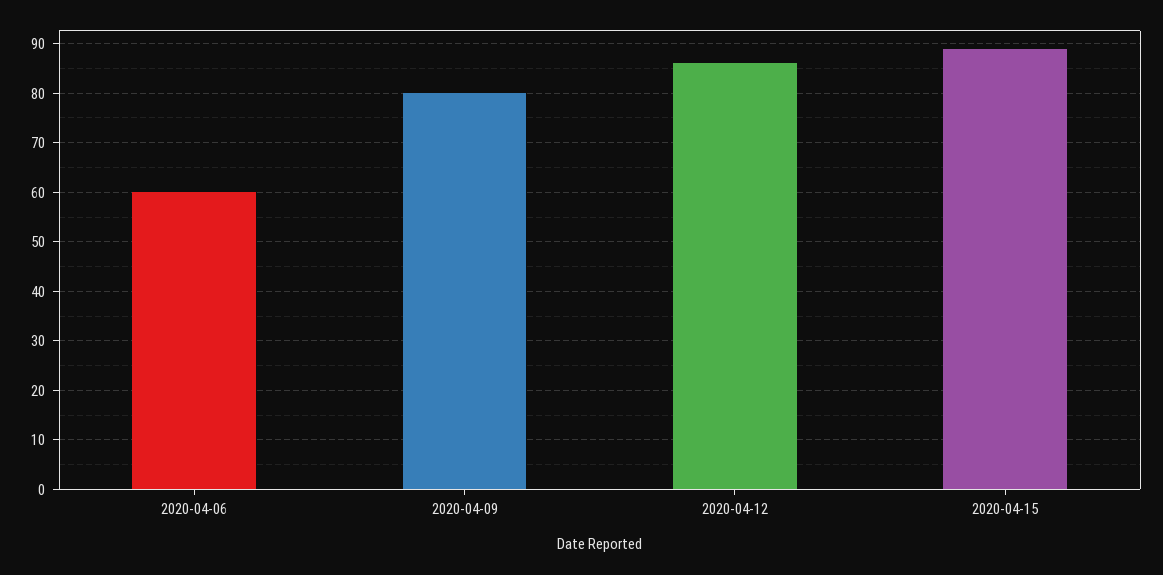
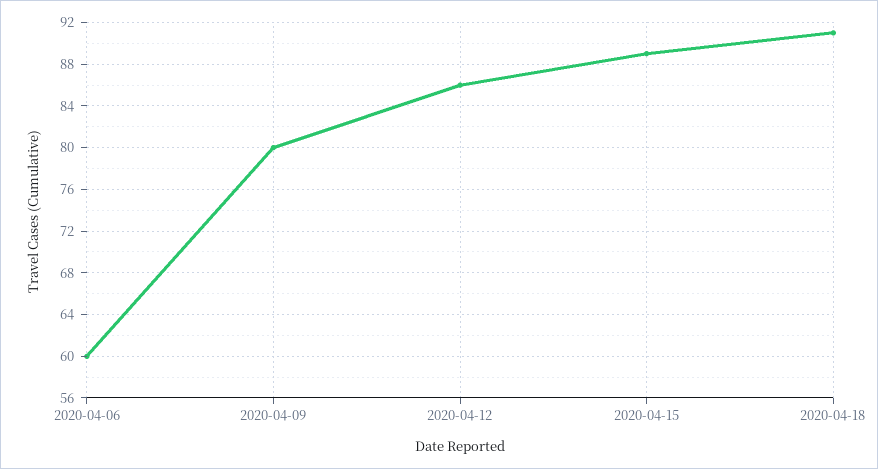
2020-04-18: none -> 91

